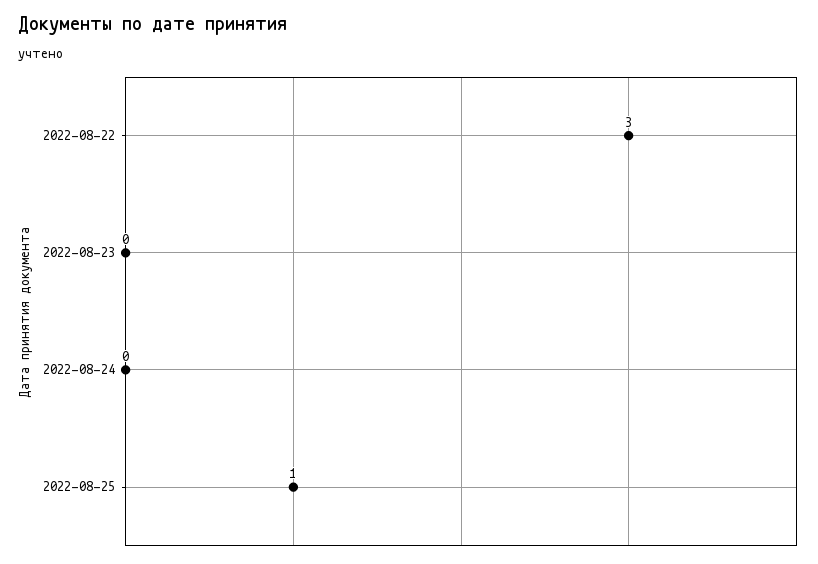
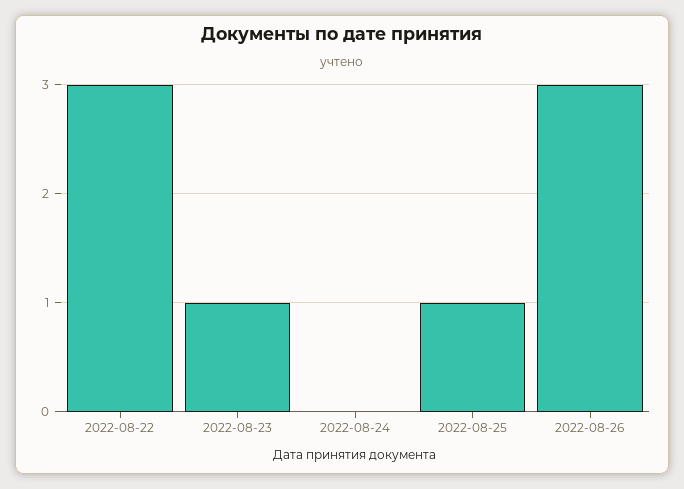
2022-08-23: 0 -> 1
2022-08-26: none -> 3

